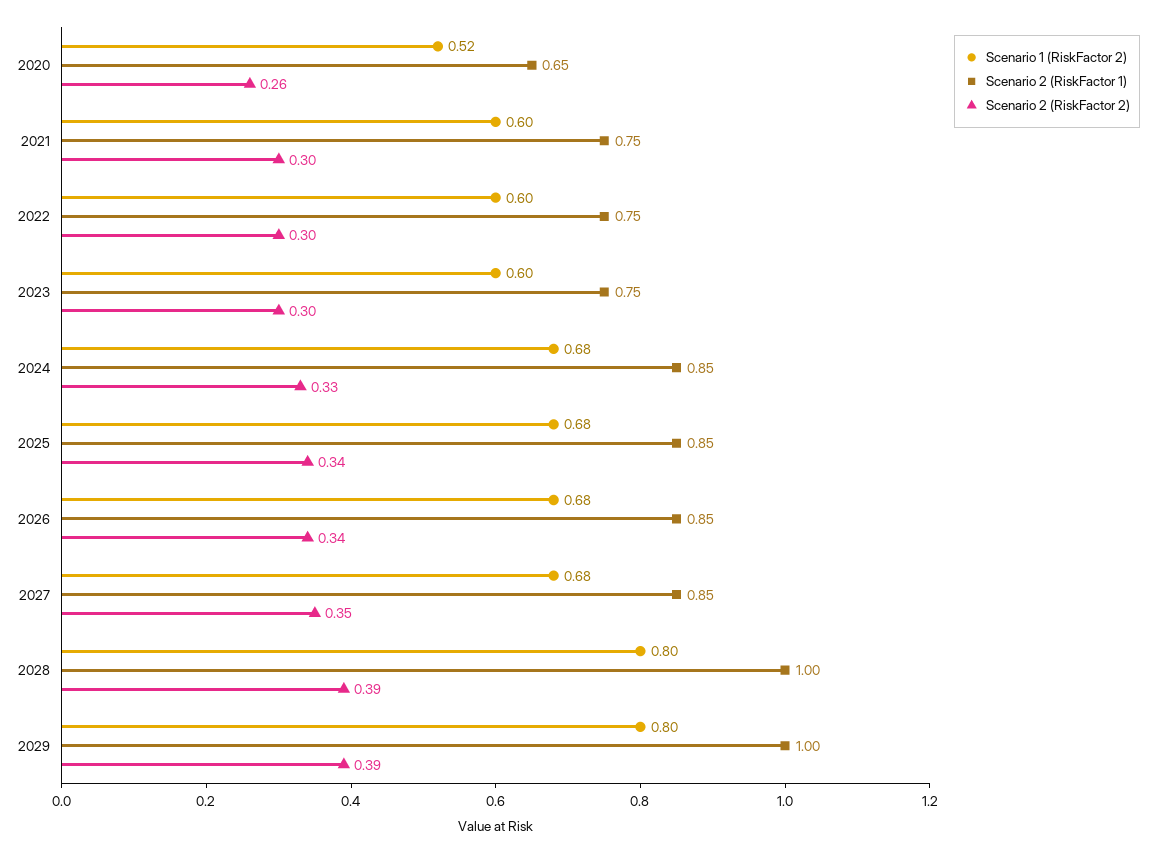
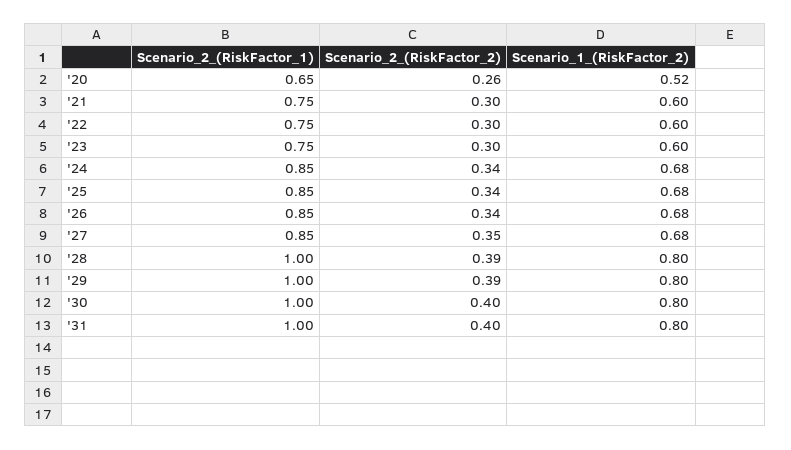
Scenario 2 (RiskFactor 2), 2024: 0.33 -> 0.34
Scenario 2 (RiskFactor 1), '30: none -> 1
Scenario 2 (RiskFactor 2), '30: none -> 0.4
Scenario 1 (RiskFactor 2), '30: none -> 0.8
Scenario 2 (RiskFactor 1), '31: none -> 1
Scenario 2 (RiskFactor 2), '31: none -> 0.4
Scenario 1 (RiskFactor 2), '31: none -> 0.8

